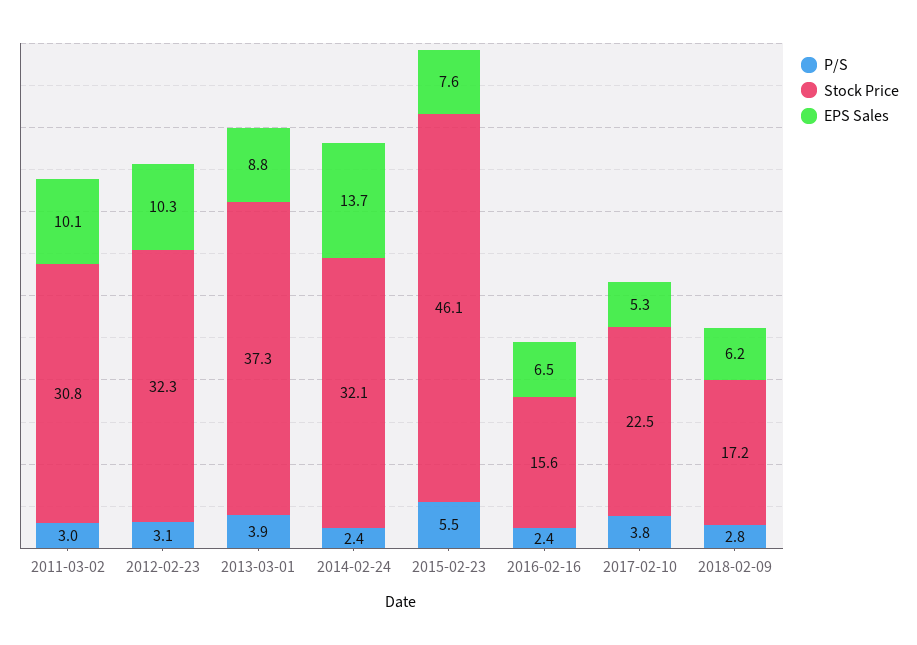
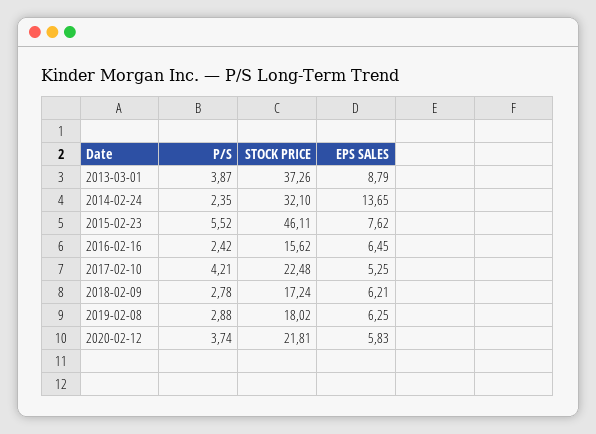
P/S, 2011-03-02: 3 -> none
Stock Price, 2011-03-02: 30.8 -> none
EPS Sales, 2011-03-02: 10.1 -> none
P/S, 2012-02-23: 3.1 -> none
Stock Price, 2012-02-23: 32.3 -> none
EPS Sales, 2012-02-23: 10.3 -> none
P/S, 2017-02-10: 3.8 -> 4.21
P/S, 2019-02-08: none -> 2.88
Stock Price, 2019-02-08: none -> 18.02
EPS Sales, 2019-02-08: none -> 6.25
P/S, 2020-02-12: none -> 3.74
Stock Price, 2020-02-12: none -> 21.81
EPS Sales, 2020-02-12: none -> 5.83

